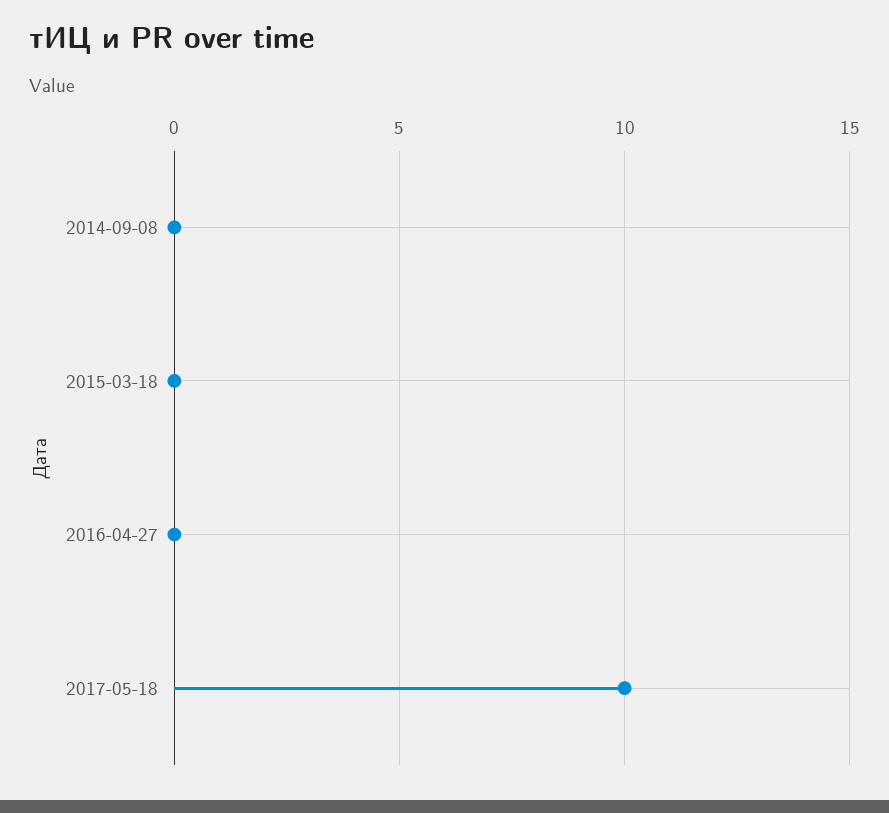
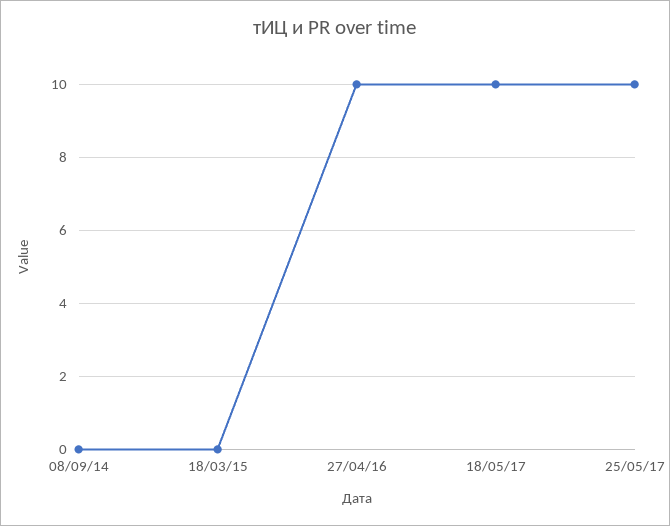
2016-04-27: 0 -> 10
25/05/17: none -> 10

